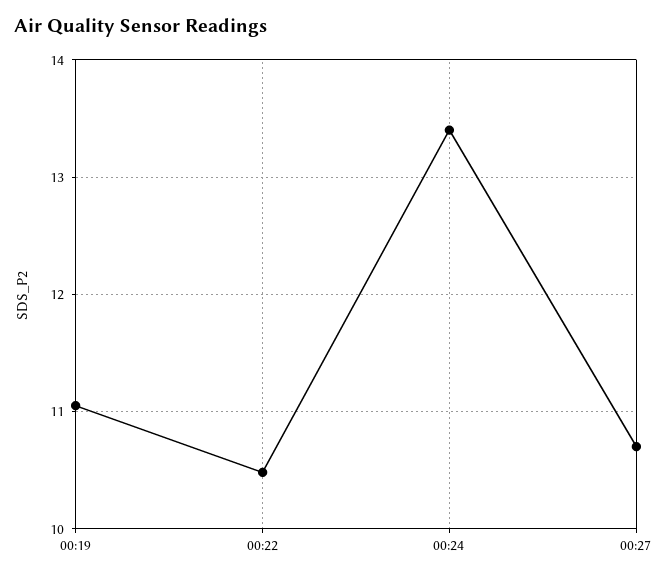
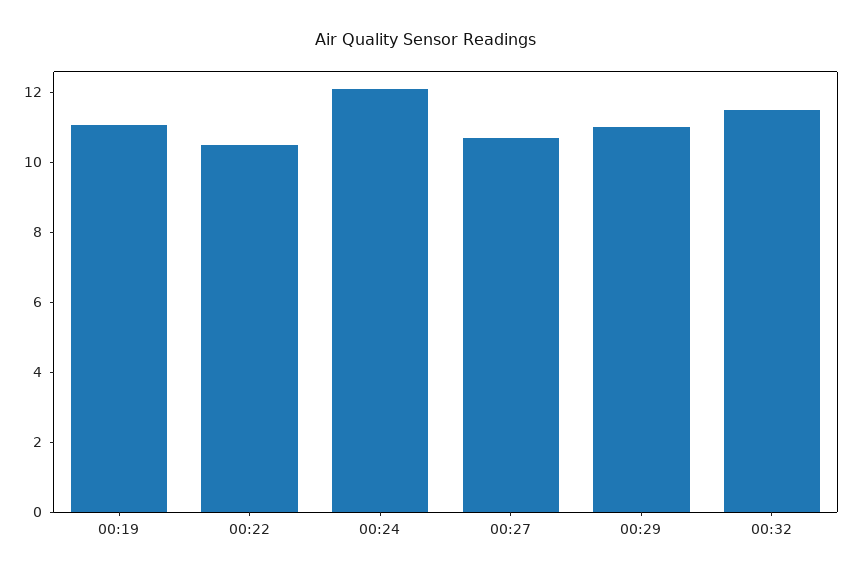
00:24: 13.4 -> 12
00:29: none -> 11
00:32: none -> 11.5

